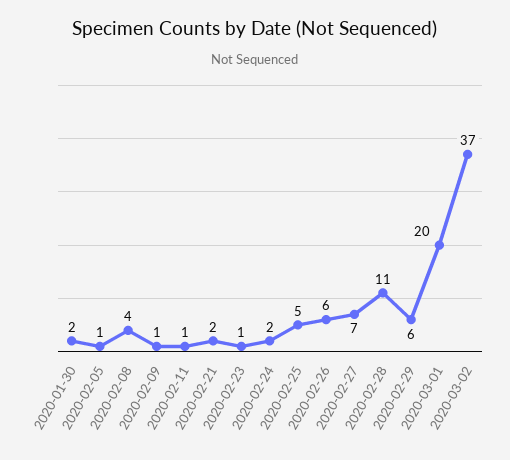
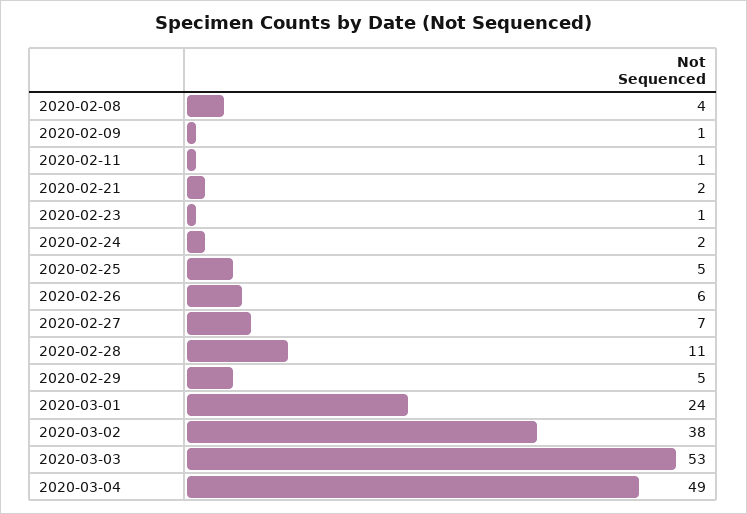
2020-01-30: 2 -> none
2020-02-05: 1 -> none
2020-02-29: 6 -> 5
2020-03-01: 20 -> 24
2020-03-02: 37 -> 38
2020-03-03: none -> 53
2020-03-04: none -> 49

